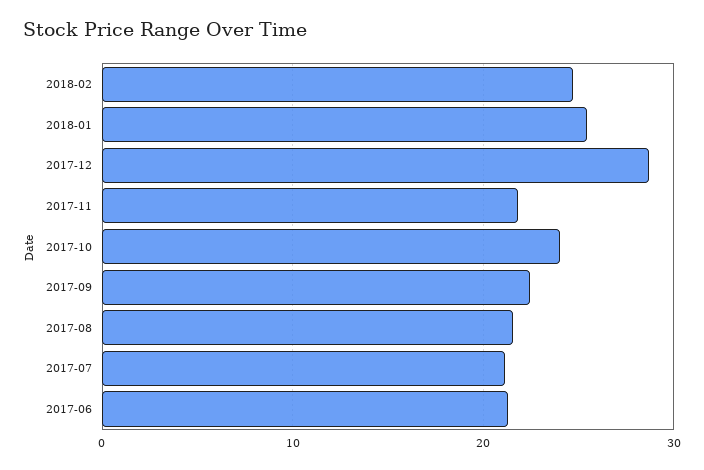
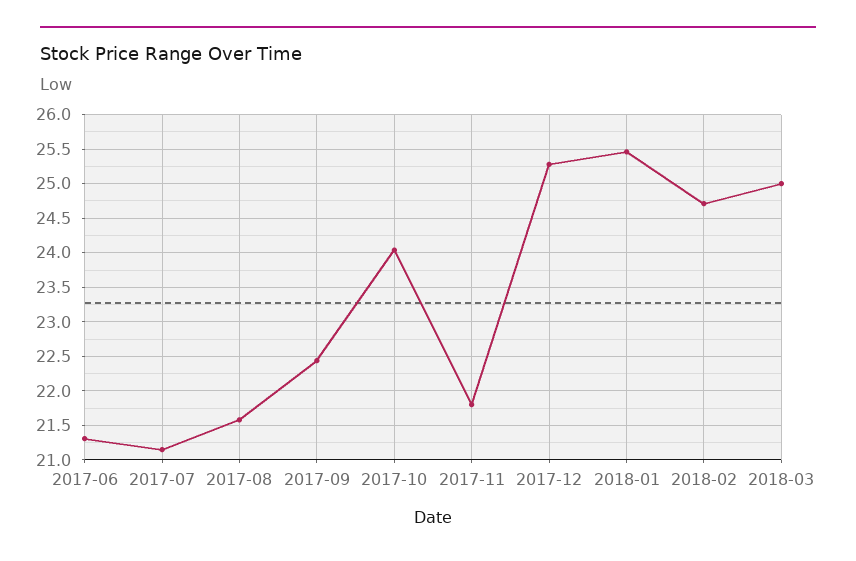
2017-12: 29 -> 25.3
2018-03: none -> 25

